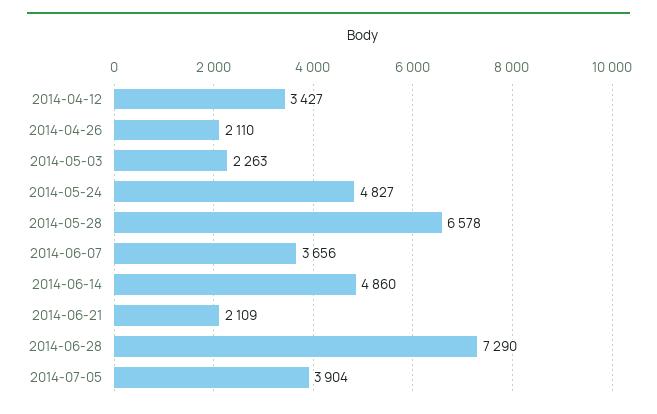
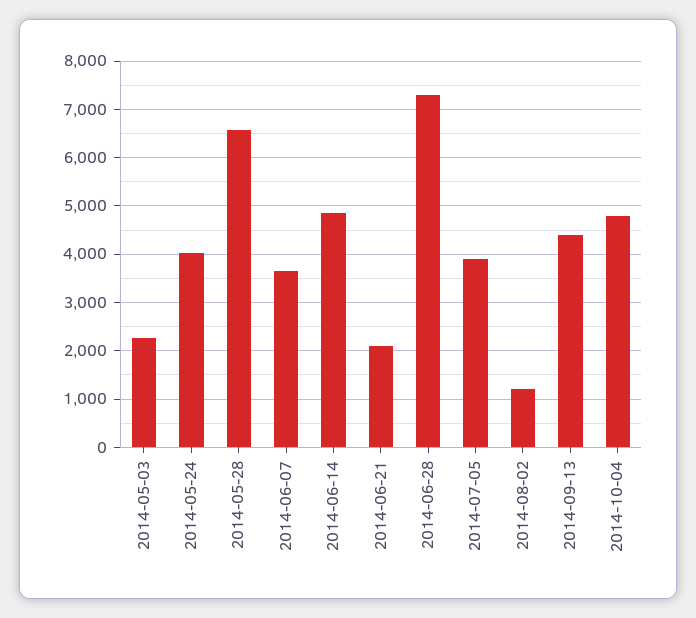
2014-04-12: 3427 -> none
2014-04-26: 2110 -> none
2014-05-24: 4827 -> 4000
2014-08-02: none -> 1200
2014-09-13: none -> 4400
2014-10-04: none -> 4800

